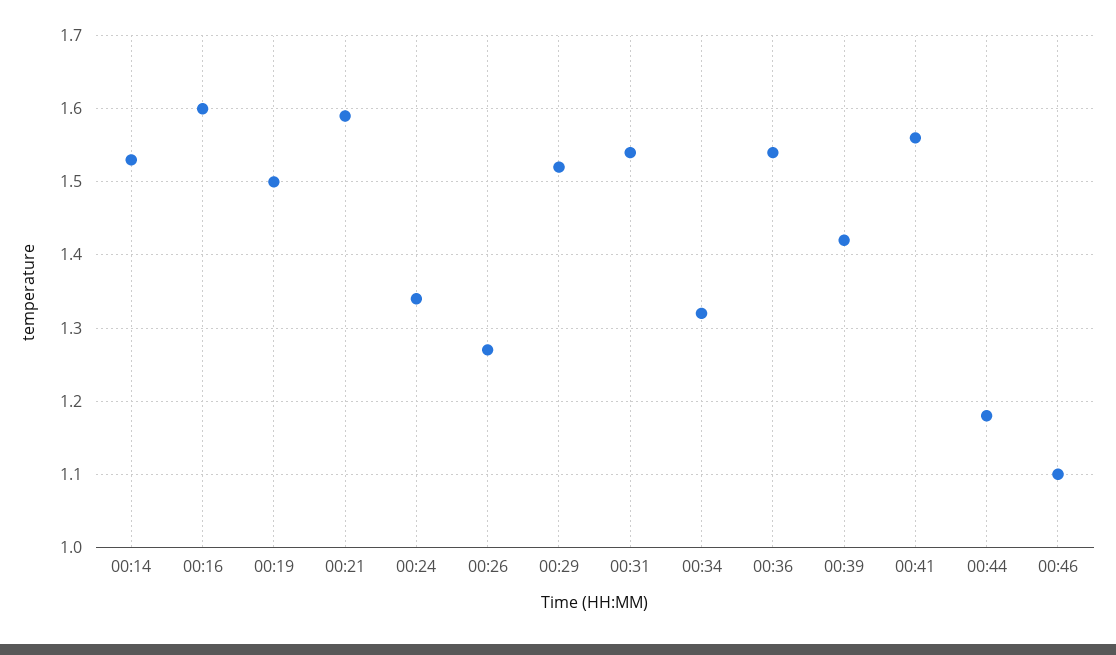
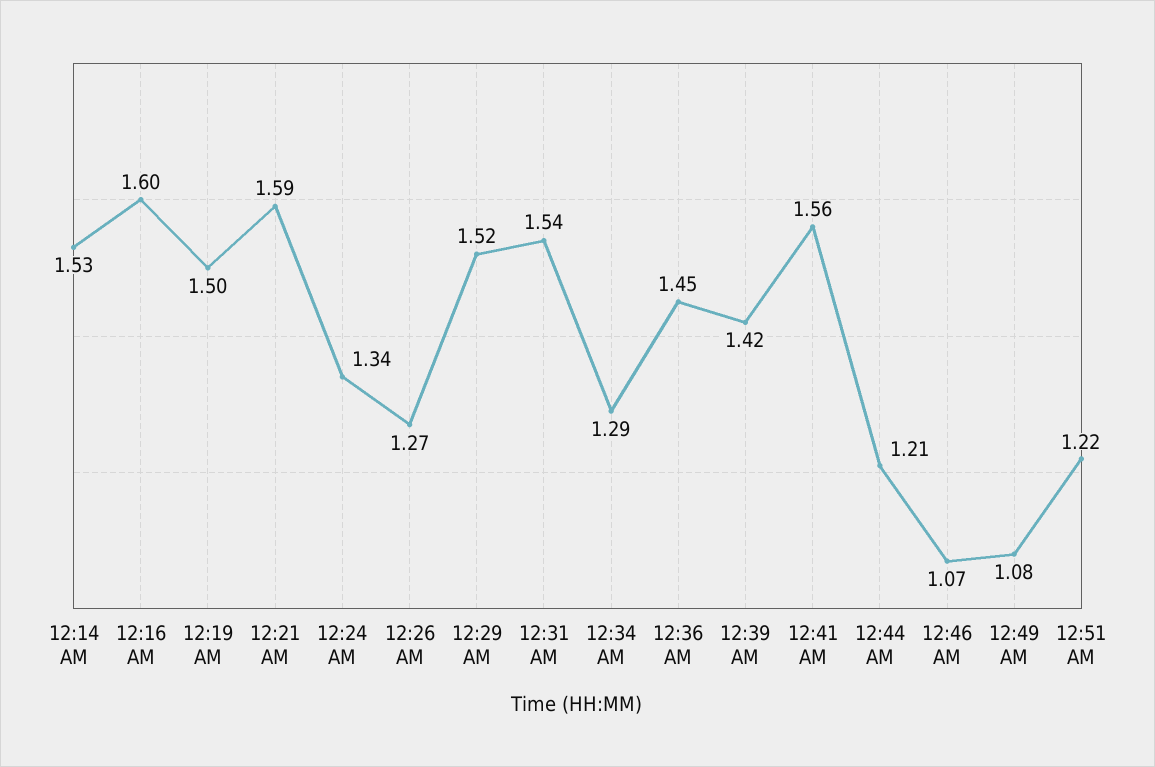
00:34: 1.32 -> 1.29
00:36: 1.54 -> 1.45
00:44: 1.18 -> 1.21
00:46: 1.1 -> 1.07
12:49 AM: none -> 1.08
12:51 AM: none -> 1.22

